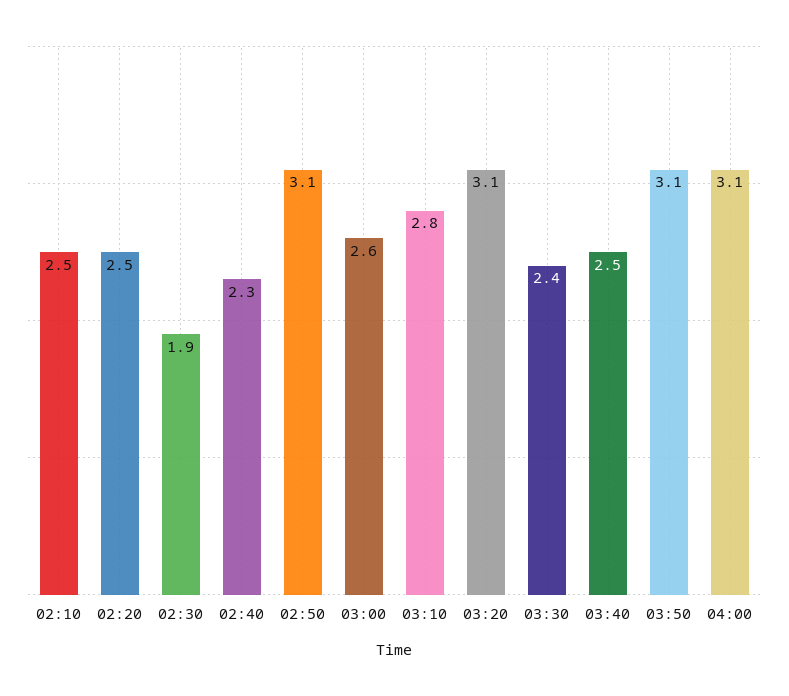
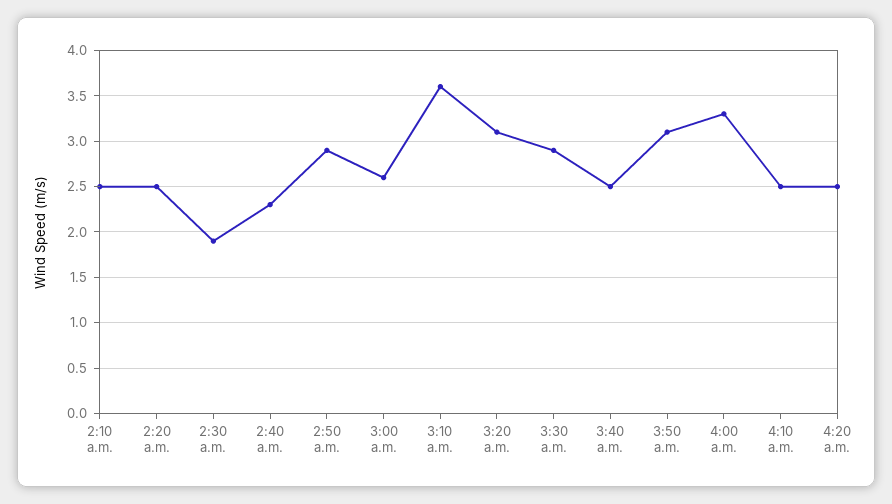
02:50: 3.1 -> 2.9
03:10: 2.8 -> 3.6
03:30: 2.4 -> 2.9
04:00: 3.1 -> 3.3
4:10 a.m.: none -> 2.5
4:20 a.m.: none -> 2.5

